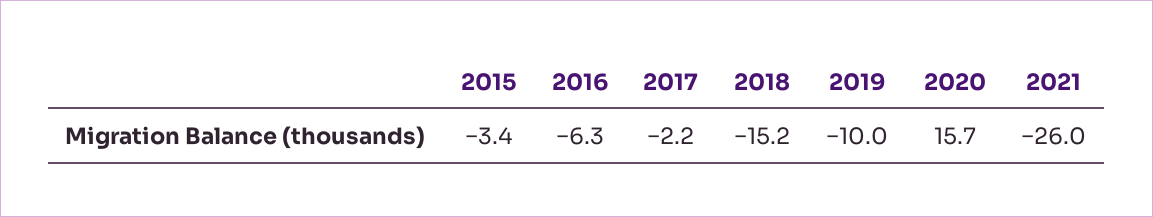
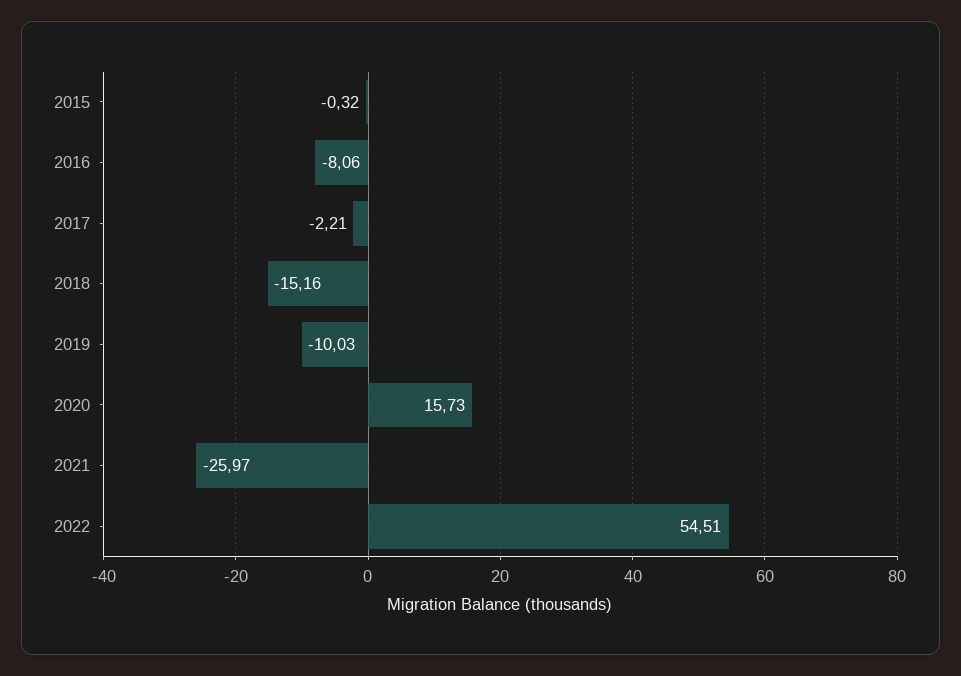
2015: -3.4 -> -0.32
2016: -6.3 -> -8.06
2022: none -> 54.51

